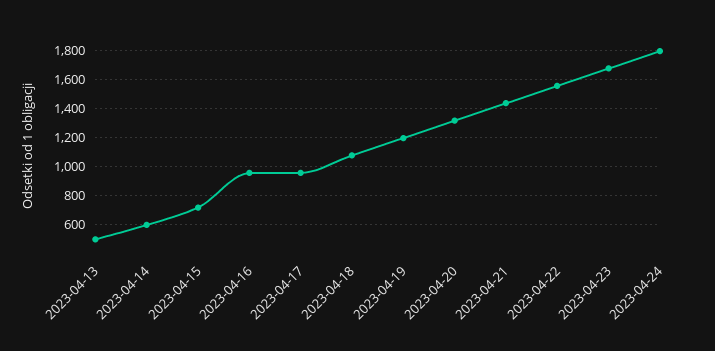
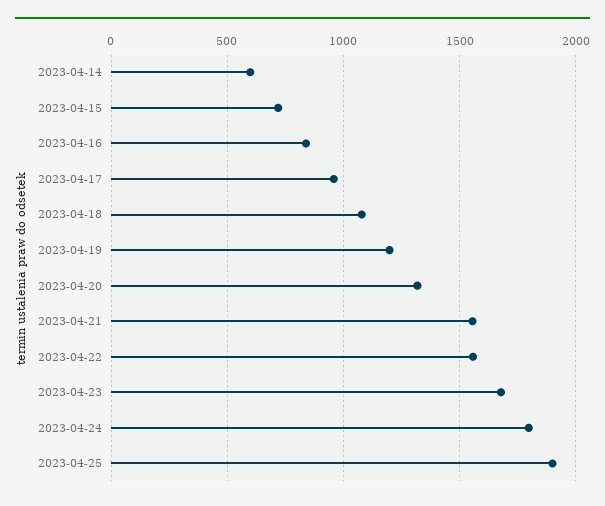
2023-04-13: 500 -> none
2023-04-16: 950 -> 850
2023-04-21: 1450 -> 1550
2023-04-25: none -> 1900

